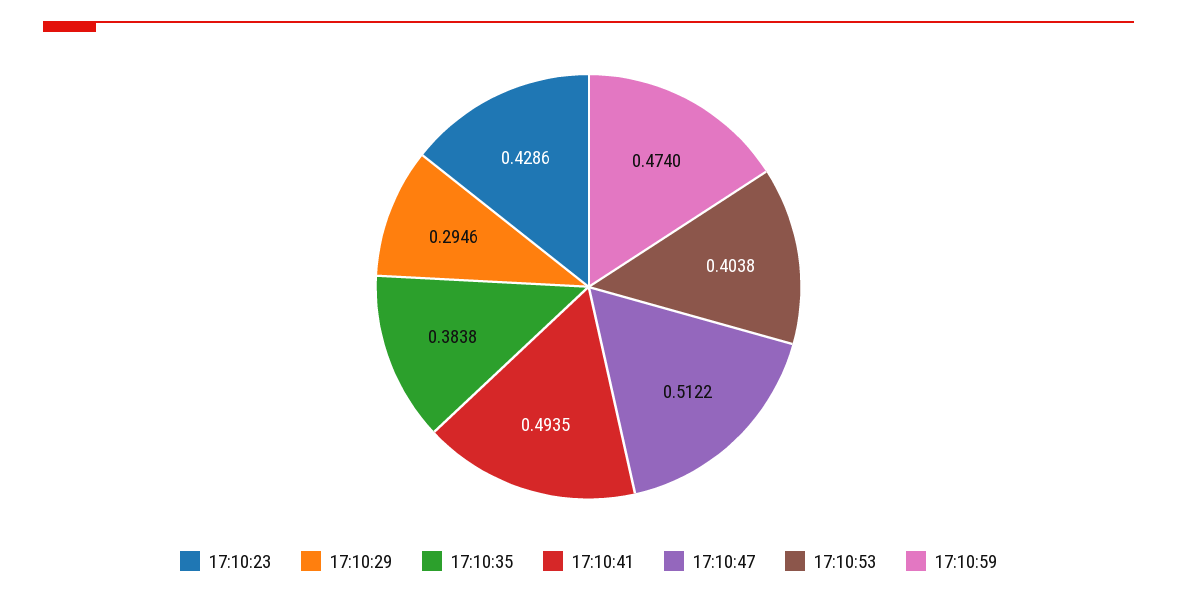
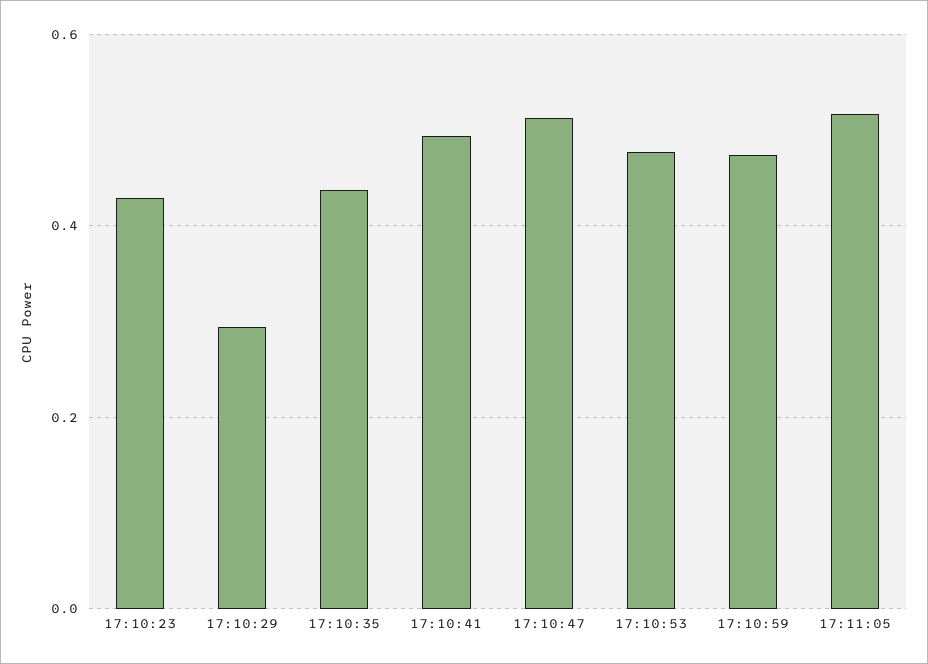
17:10:35: 0.3838 -> 0.44
17:10:53: 0.4038 -> 0.48
17:11:05: none -> 0.52

